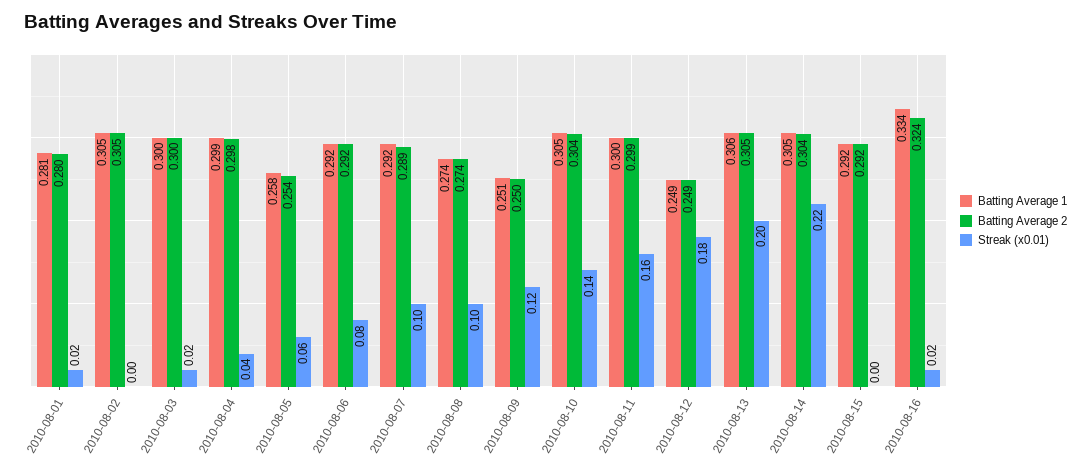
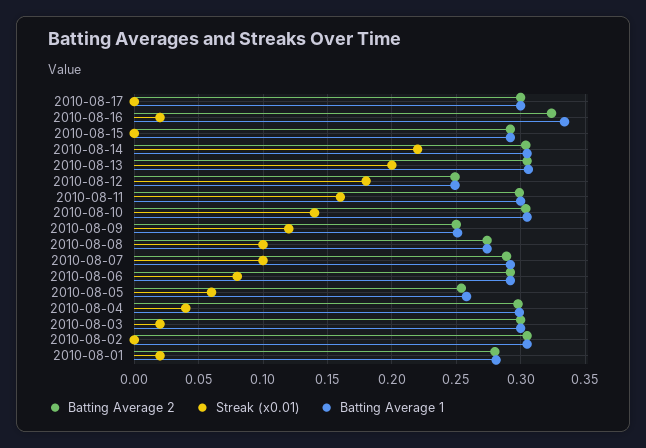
Batting Average 2, 2010-08-17: none -> 0.3
Streak (x0.01), 2010-08-17: none -> 0
Batting Average 1, 2010-08-17: none -> 0.3

